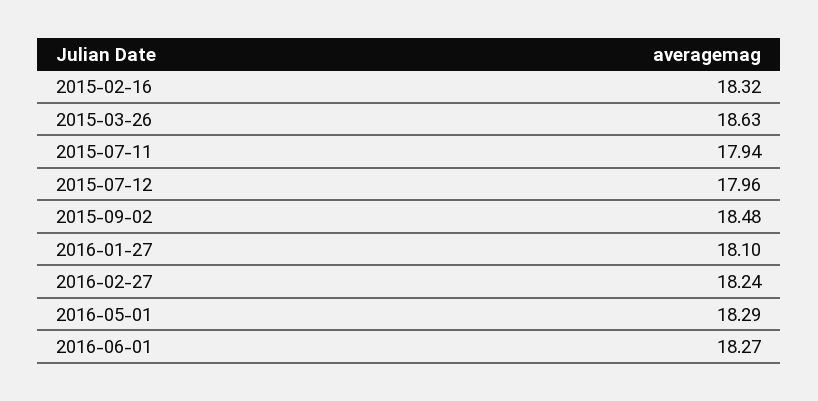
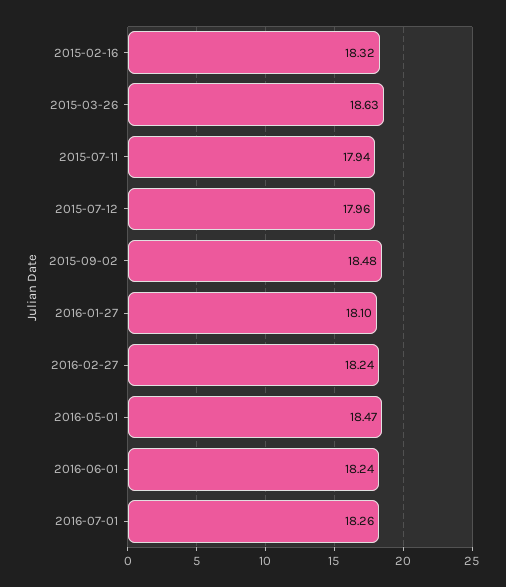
2016-05-01: 18.29 -> 18.47
2016-06-01: 18.27 -> 18.24
2016-07-01: none -> 18.26

